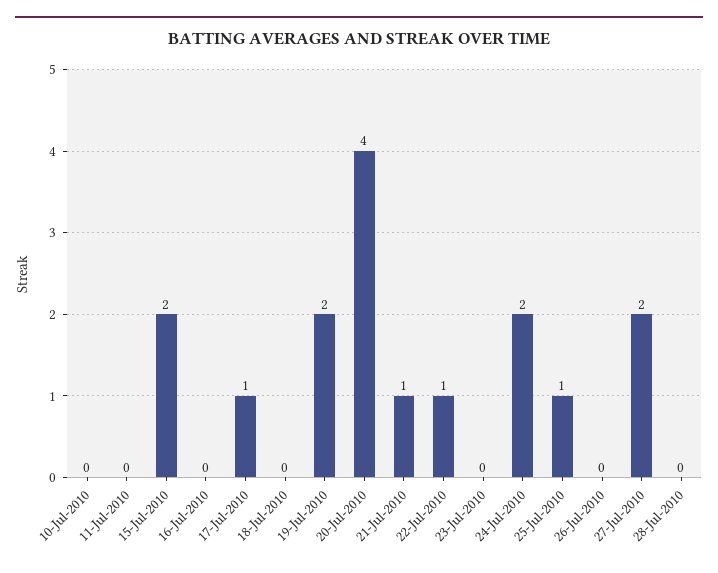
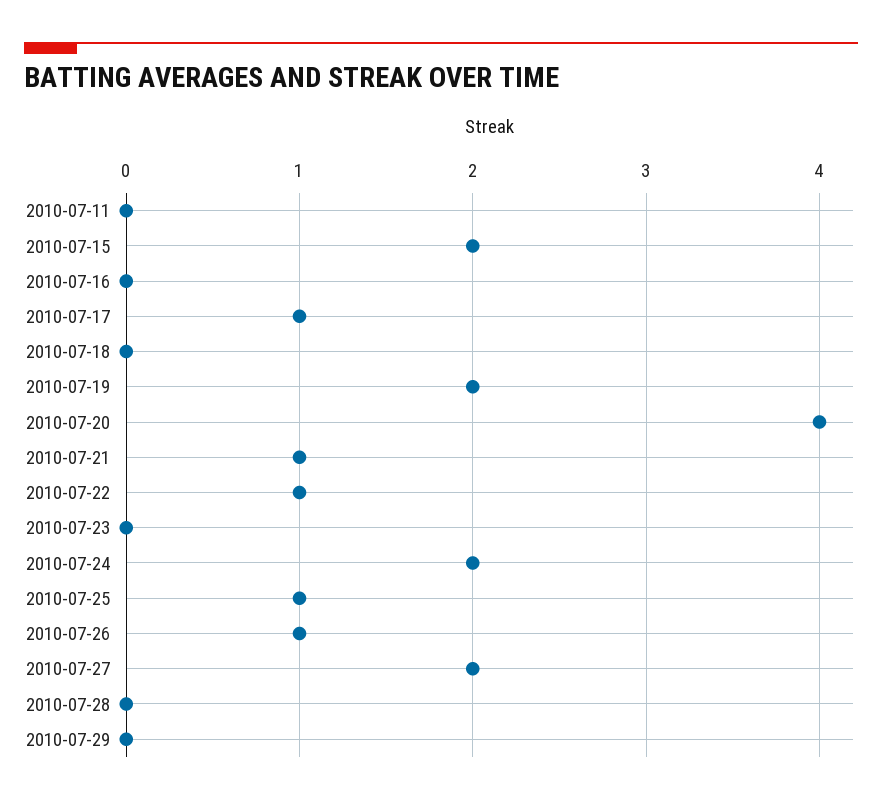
10-Jul-2010: 0 -> none
26-Jul-2010: 0 -> 1
2010-07-29: none -> 0

